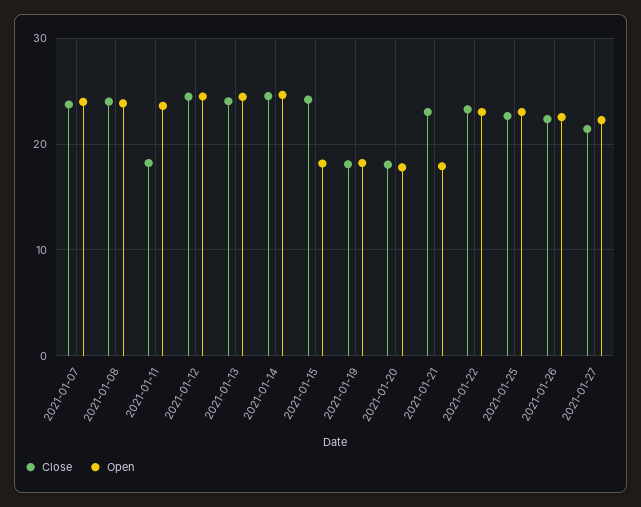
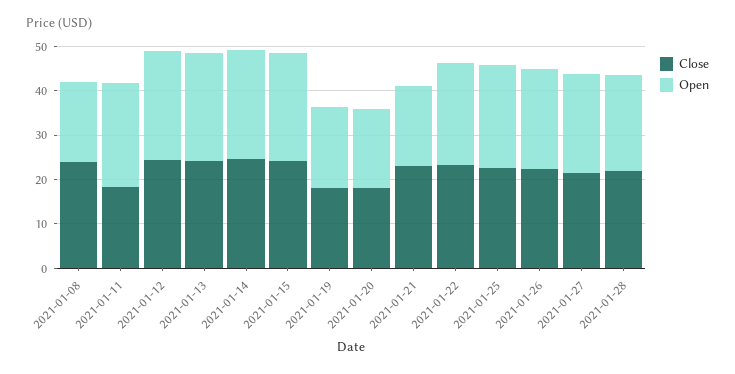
Close, 2021-01-07: 24 -> none
Open, 2021-01-07: 24 -> none
Open, 2021-01-08: 24 -> 18
Open, 2021-01-15: 18 -> 24
Close, 2021-01-28: none -> 22
Open, 2021-01-28: none -> 22

